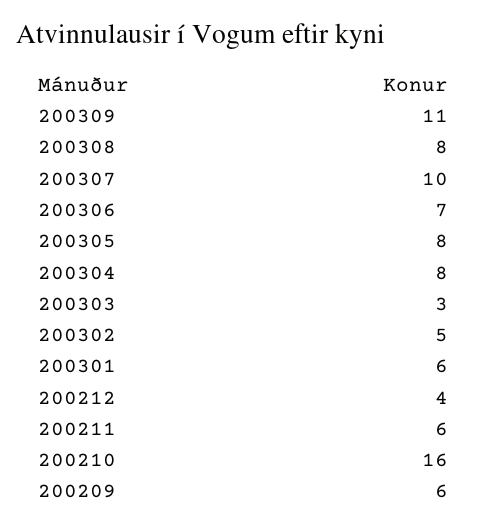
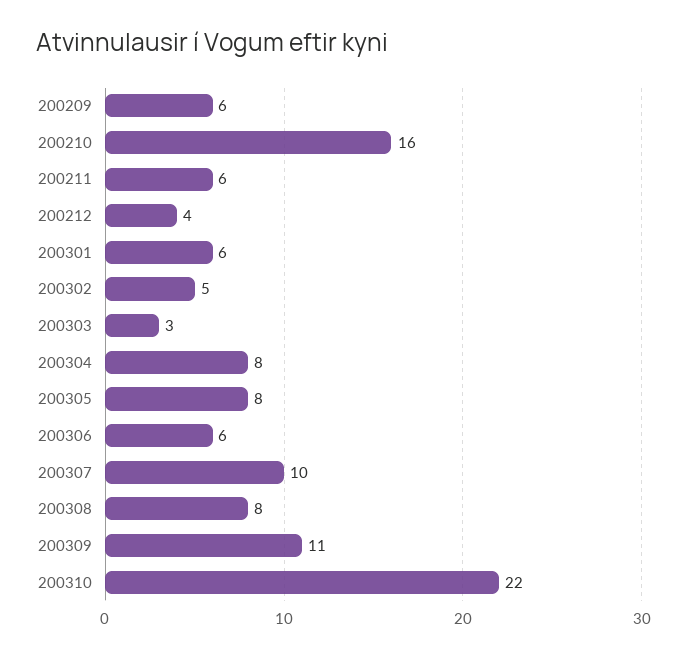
200306: 7 -> 6
200310: none -> 22

